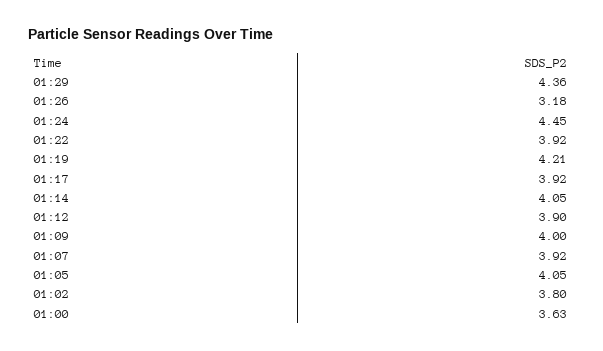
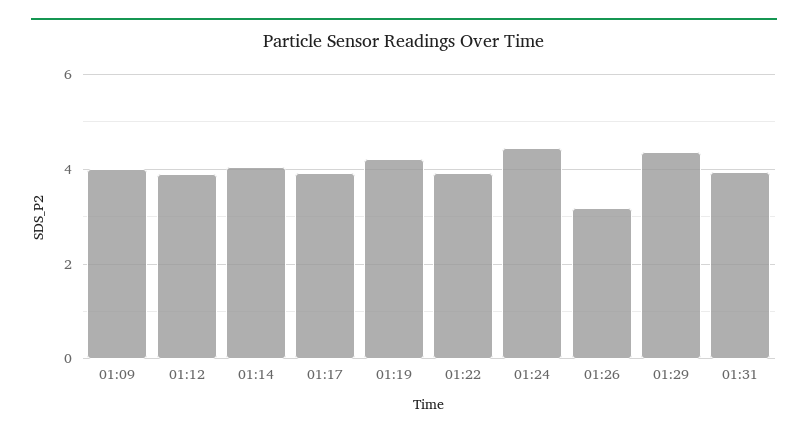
01:07: 3.92 -> none
01:05: 4.05 -> none
01:02: 3.8 -> none
01:00: 3.63 -> none
01:31: none -> 4

